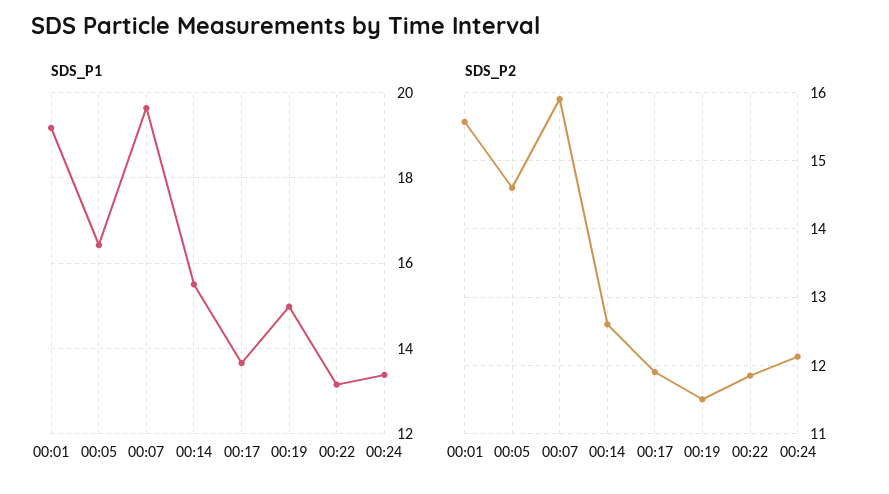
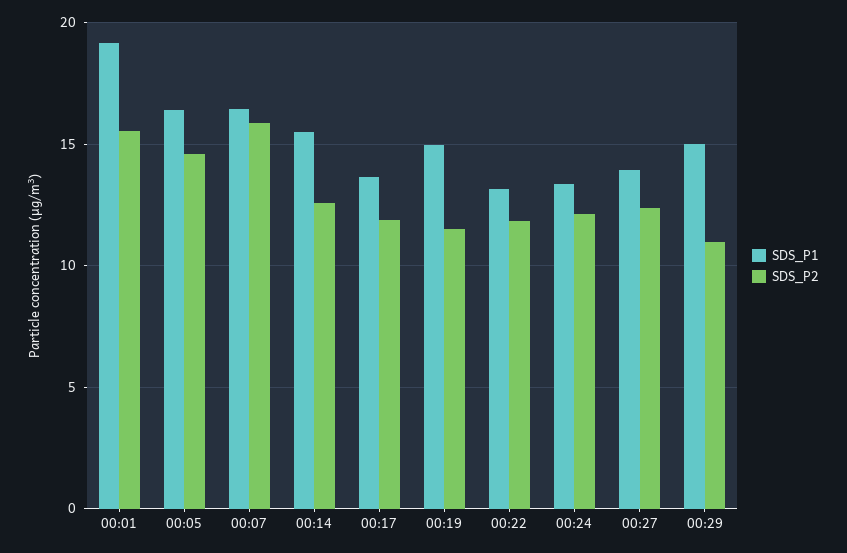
SDS_P1, 00:07: 19.6 -> 16.5
SDS_P1, 00:27: none -> 14
SDS_P2, 00:27: none -> 12.5
SDS_P1, 00:29: none -> 15
SDS_P2, 00:29: none -> 11

